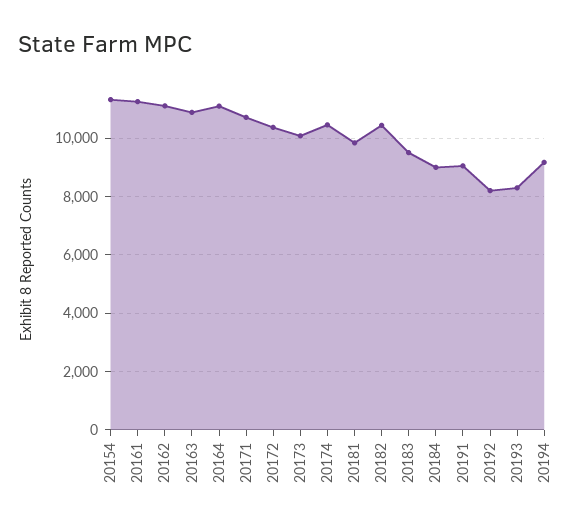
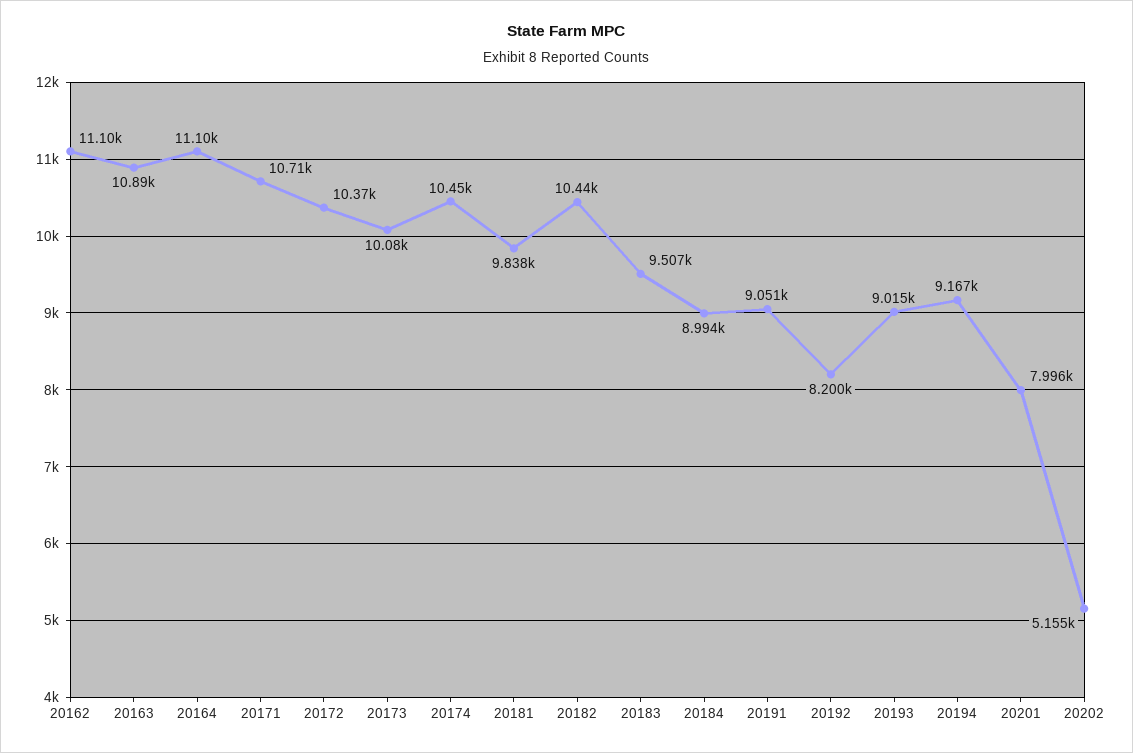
20154: 11250 -> none
20161: 11250 -> none
20193: 8250 -> 9015
20201: none -> 7996
20202: none -> 5155

